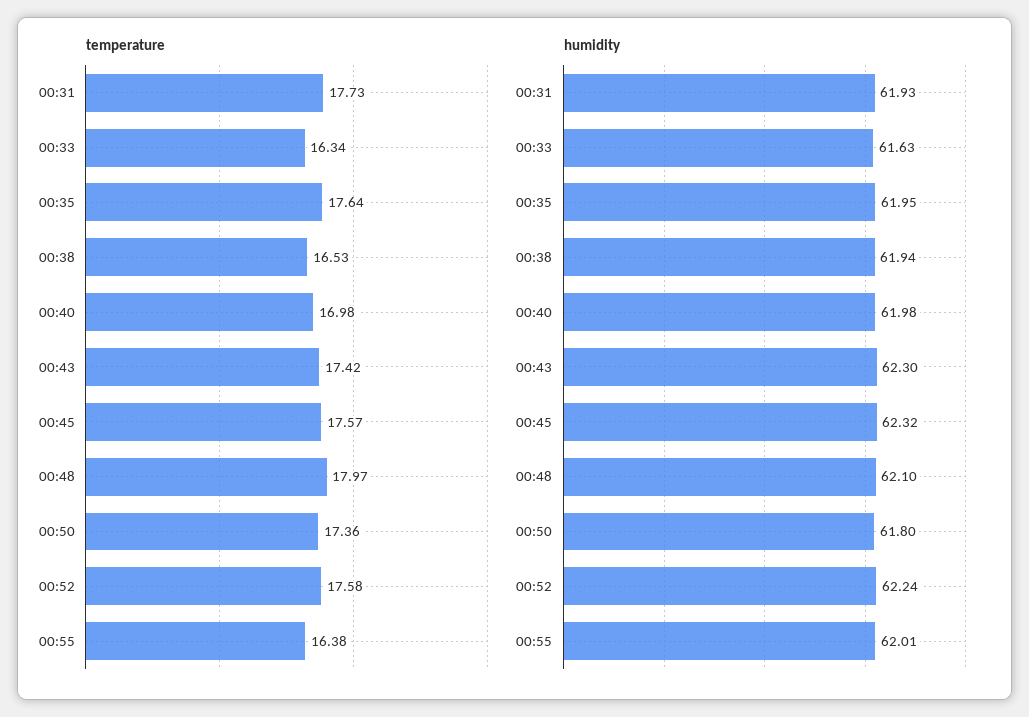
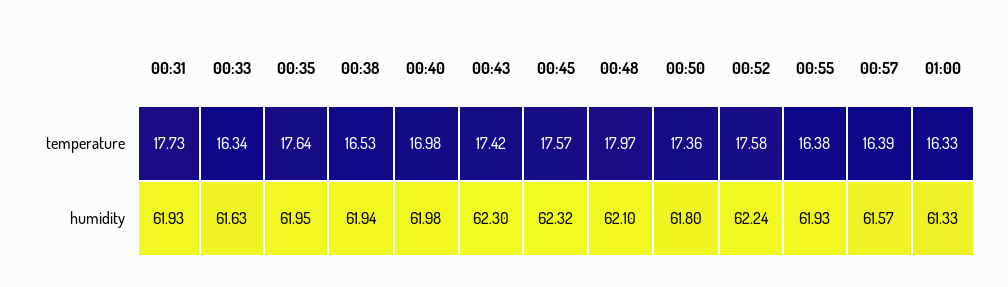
humidity, 00:55: 62.01 -> 61.93
temperature, 00:57: none -> 16.39
temperature, 01:00: none -> 16.33
humidity, 00:57: none -> 61.57
humidity, 01:00: none -> 61.33

